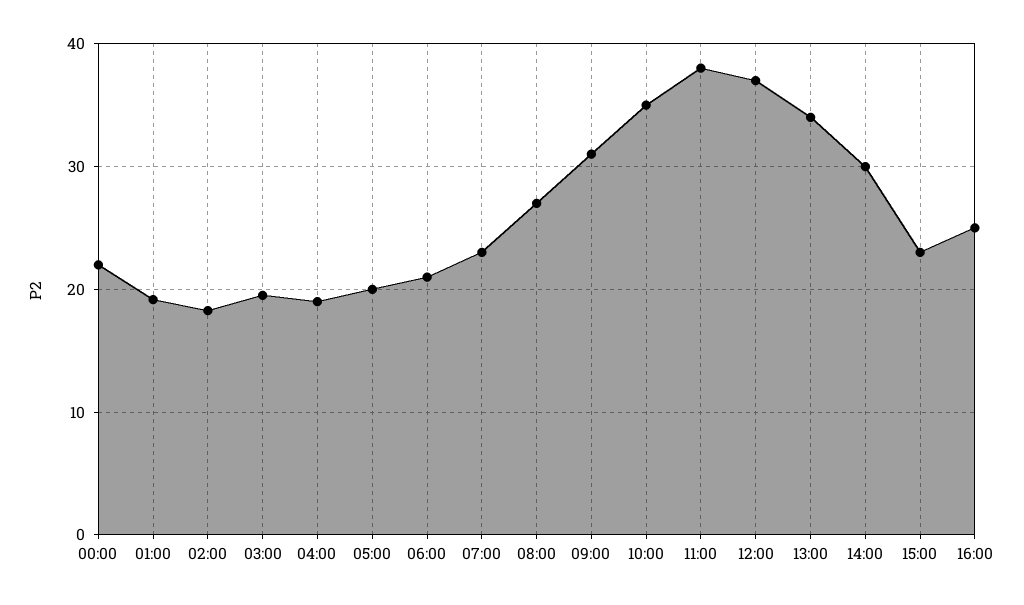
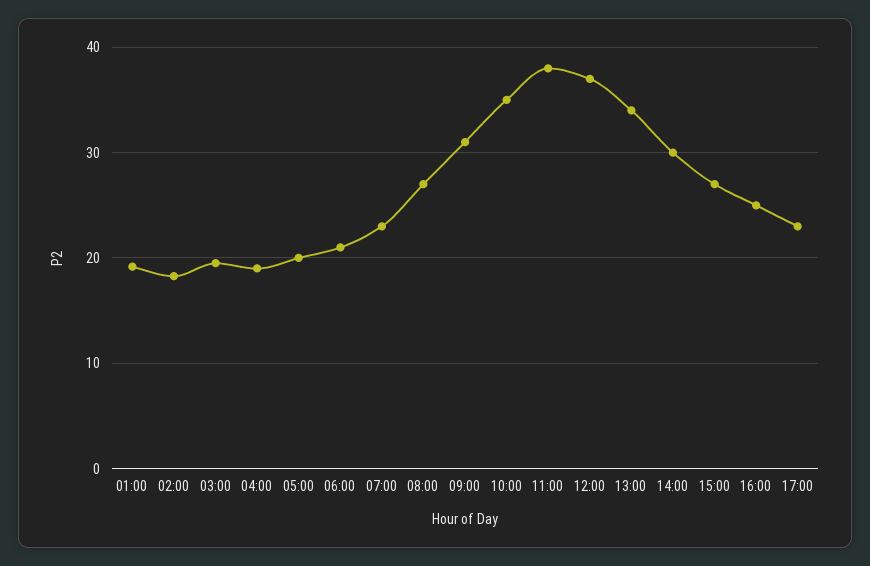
00:00: 22 -> none
15:00: 23 -> 27
17:00: none -> 23

